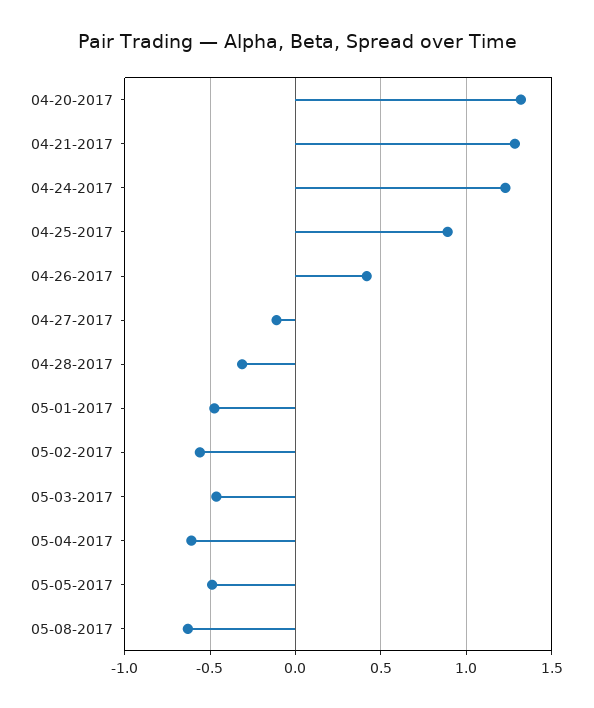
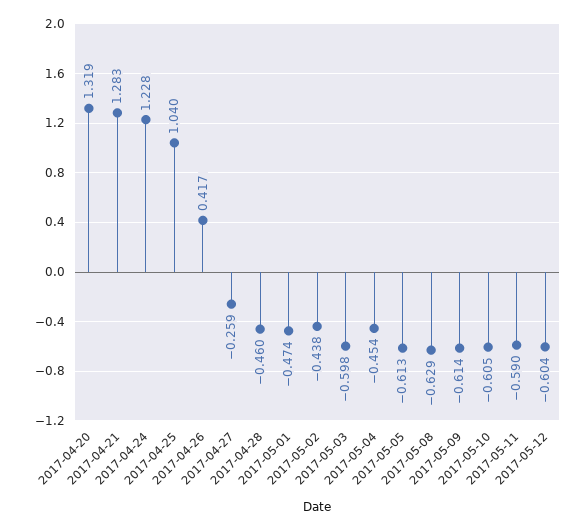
04-25-2017: 0.9 -> 1.04
04-27-2017: -0.1 -> -0.259
04-28-2017: -0.3 -> -0.46
05-02-2017: -0.55 -> -0.438
05-03-2017: -0.45 -> -0.598
05-04-2017: -0.6 -> -0.454
05-05-2017: -0.5 -> -0.613
2017-05-09: none -> -0.614
2017-05-10: none -> -0.605
2017-05-11: none -> -0.59
2017-05-12: none -> -0.604

